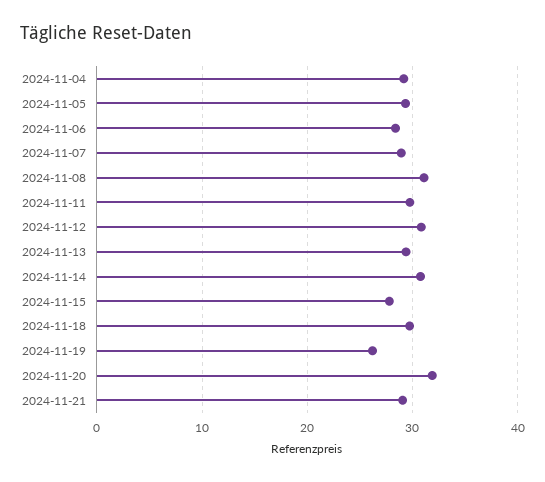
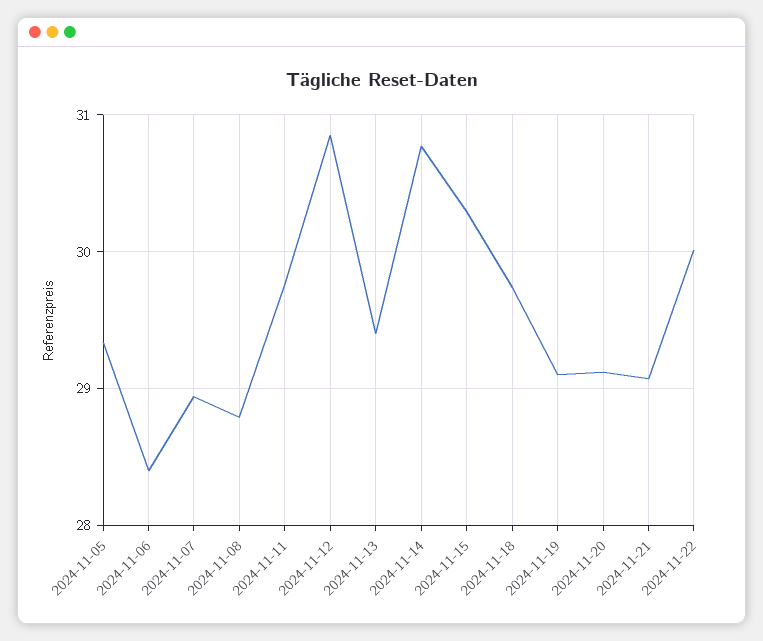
2024-11-04: 29 -> none
2024-11-08: 31 -> 28.8
2024-11-15: 28 -> 30.3
2024-11-19: 26 -> 29.1
2024-11-20: 32 -> 29.1
2024-11-22: none -> 30

